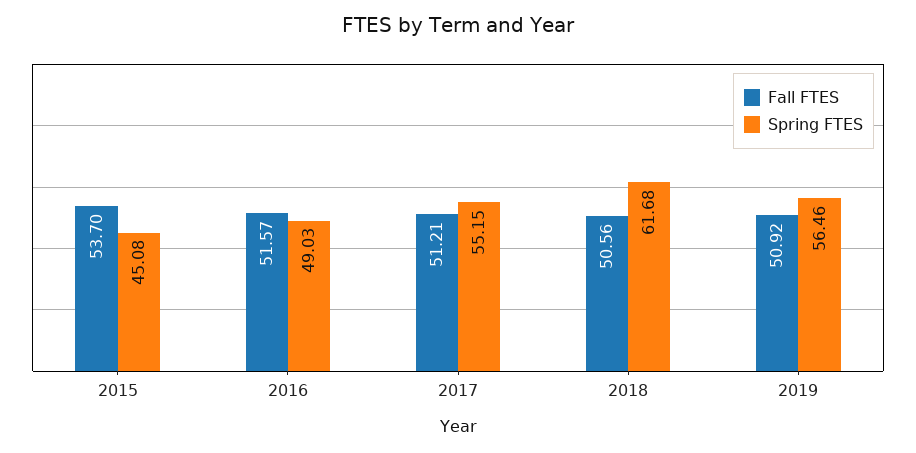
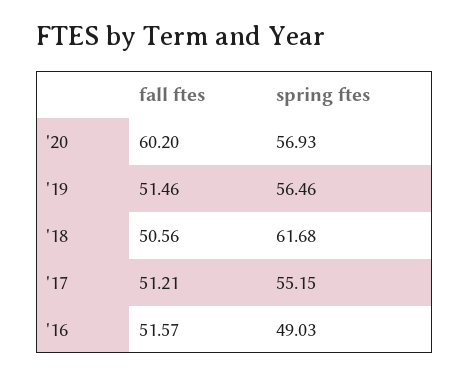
Fall FTES, 2015: 53.7 -> none
Spring FTES, 2015: 45.08 -> none
Fall FTES, 2019: 50.92 -> 51.46
Fall FTES, '20: none -> 60.2
Spring FTES, '20: none -> 56.93

